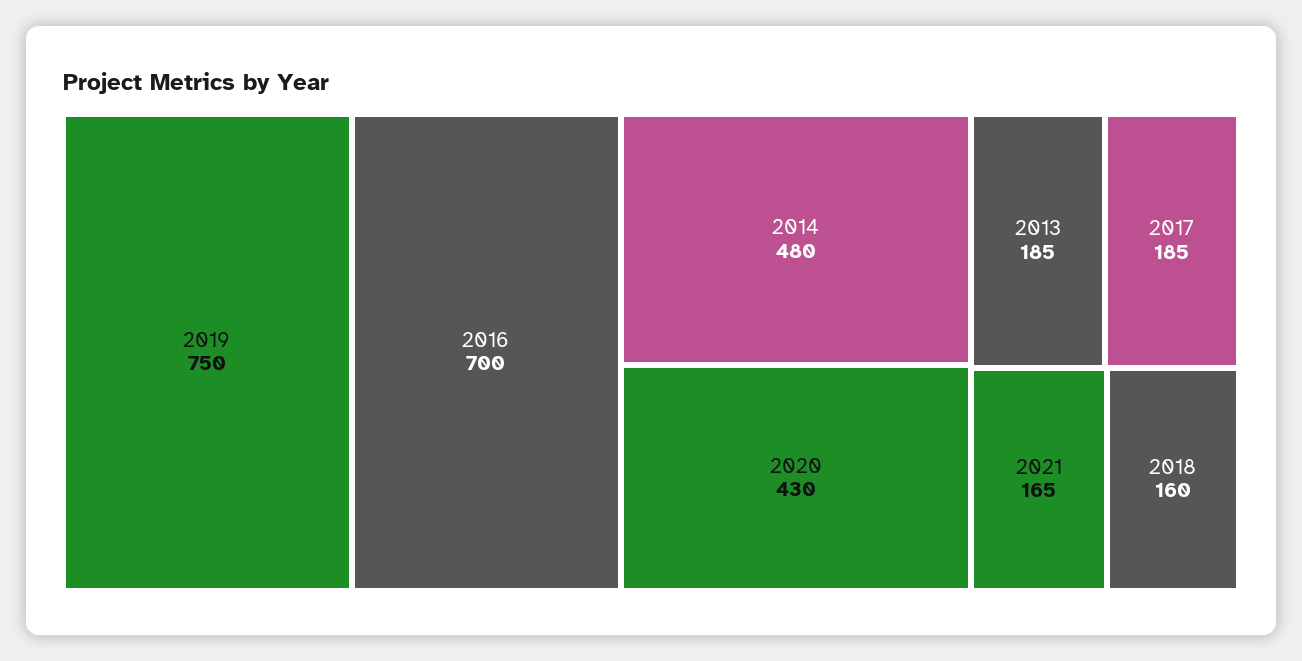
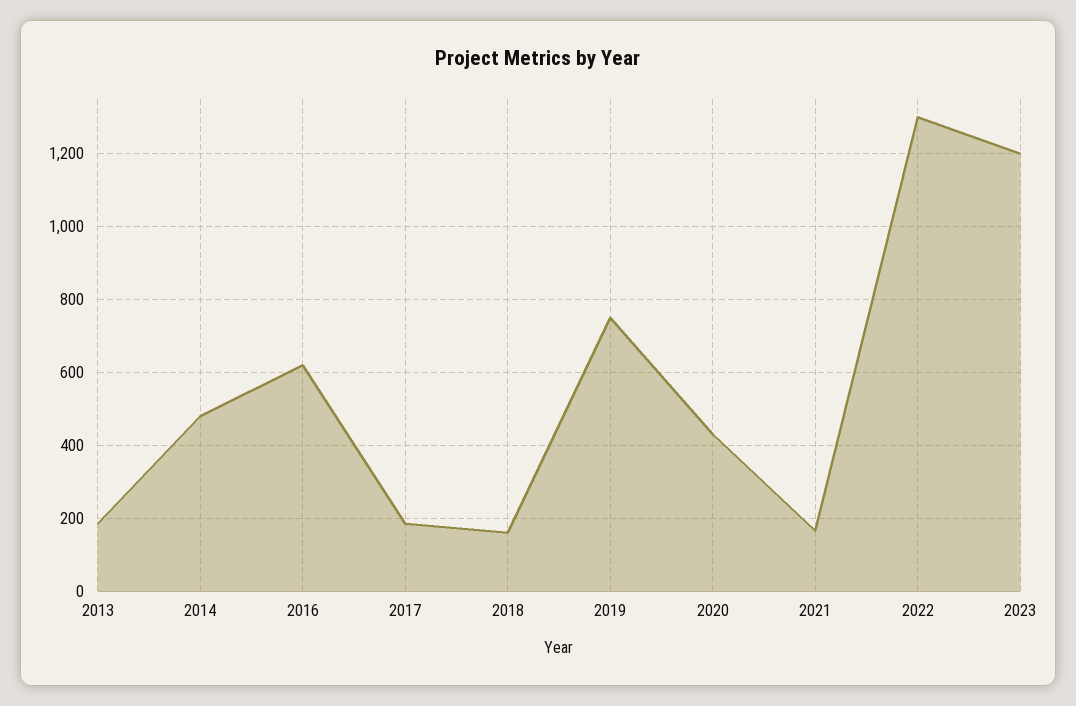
2016: 700 -> 620
2022: none -> 1300
2023: none -> 1200

